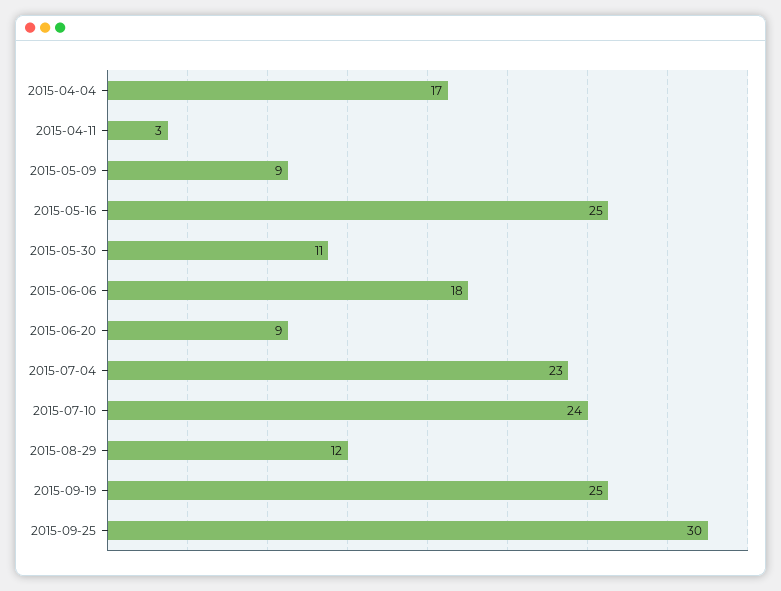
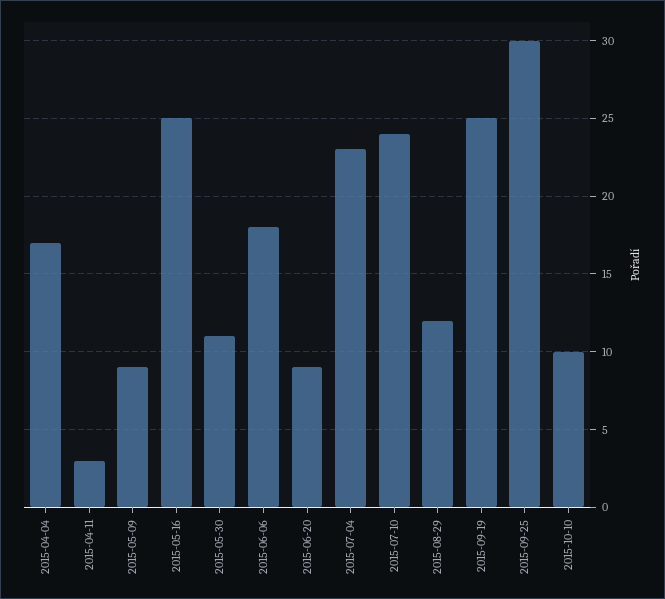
2015-10-10: none -> 10

